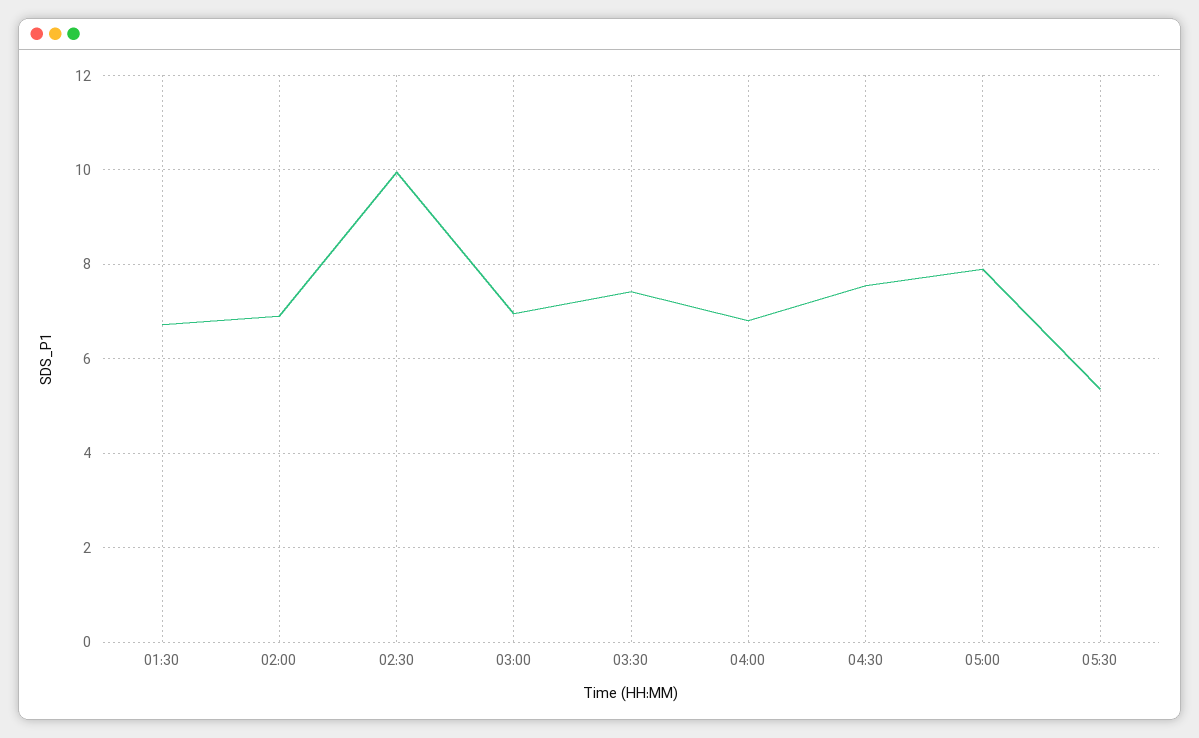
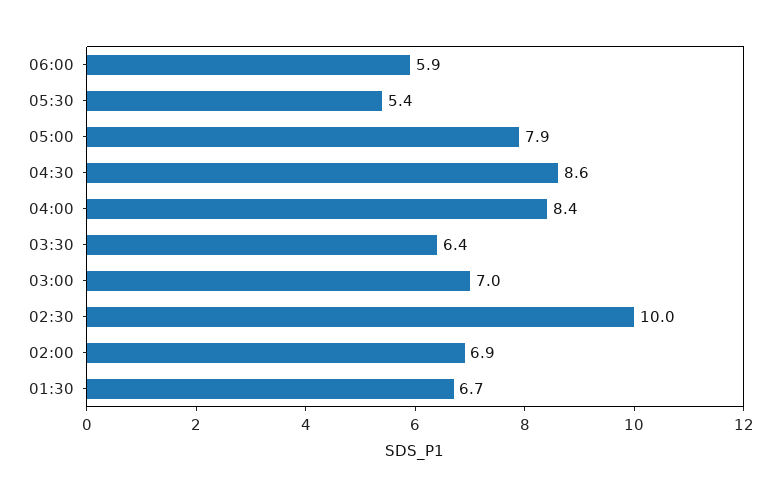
03:30: 7.4 -> 6.4
04:00: 6.8 -> 8.4
04:30: 7.6 -> 8.6
06:00: none -> 5.9

